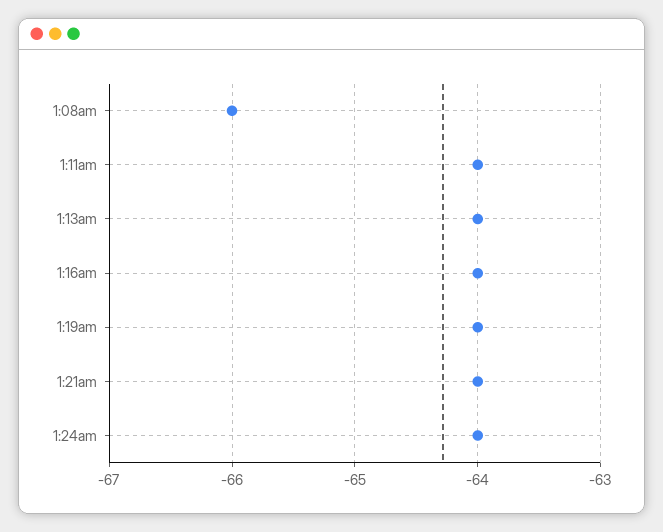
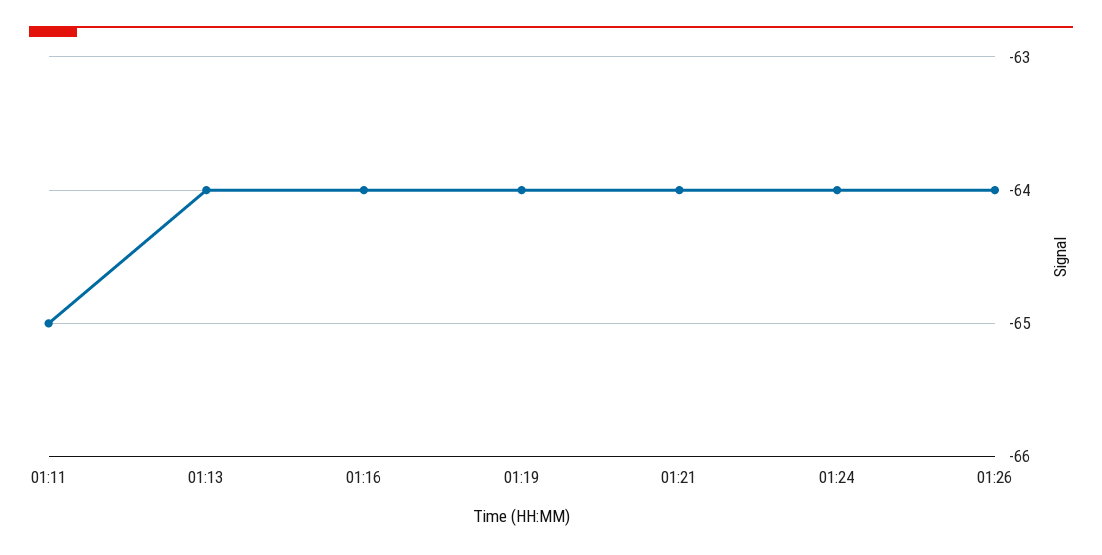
1:08am: -66 -> none
1:11am: -64 -> -65
01:26: none -> -64

